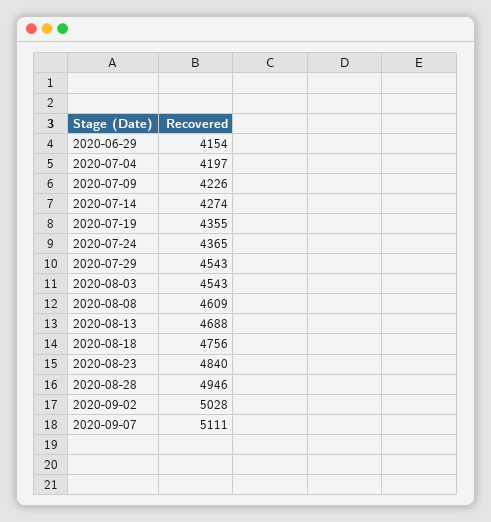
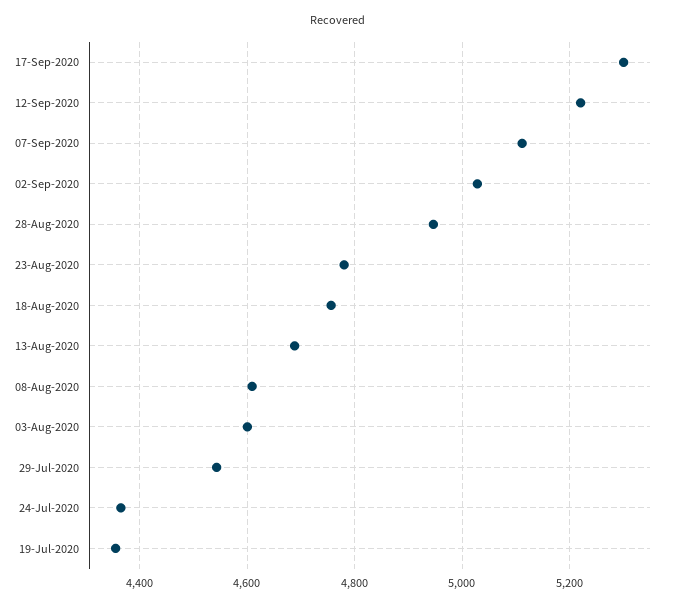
2020-06-29: 4154 -> none
2020-07-04: 4197 -> none
2020-07-09: 4226 -> none
2020-07-14: 4274 -> none
2020-08-03: 4543 -> 4600
2020-08-23: 4840 -> 4780
17-Sep-2020: none -> 5300
12-Sep-2020: none -> 5220

